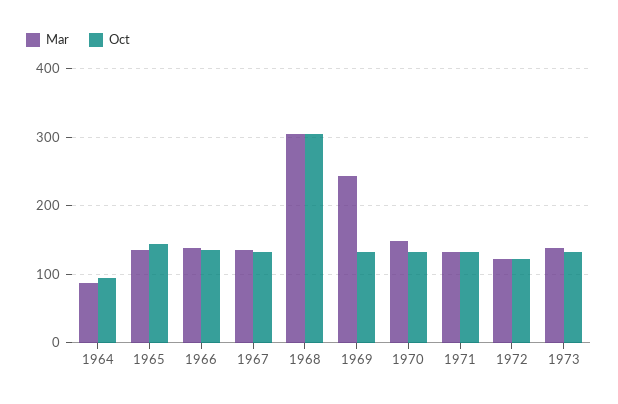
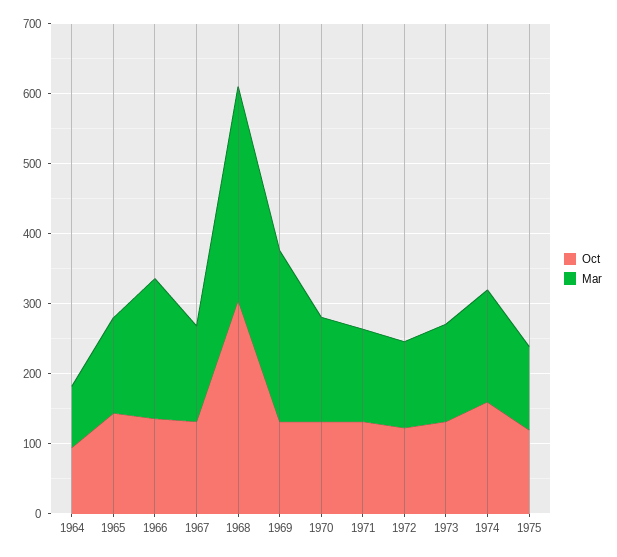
Mar, 1966: 140 -> 200
Oct, 1974: none -> 160
Mar, 1974: none -> 160
Oct, 1975: none -> 120
Mar, 1975: none -> 120

